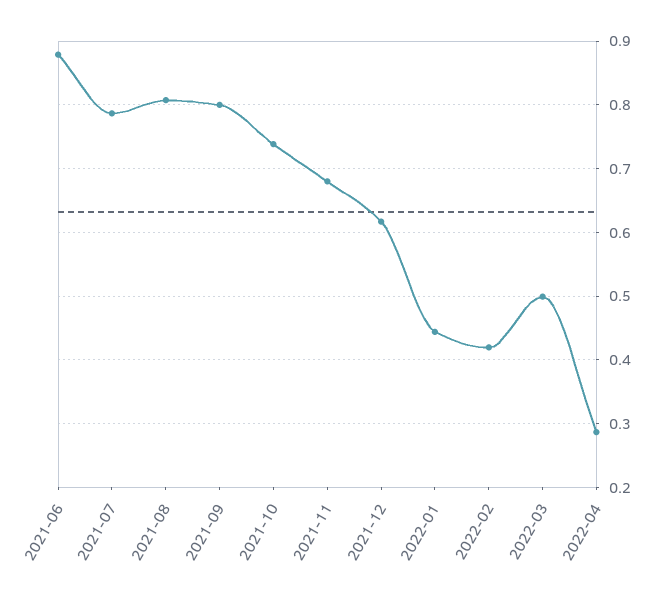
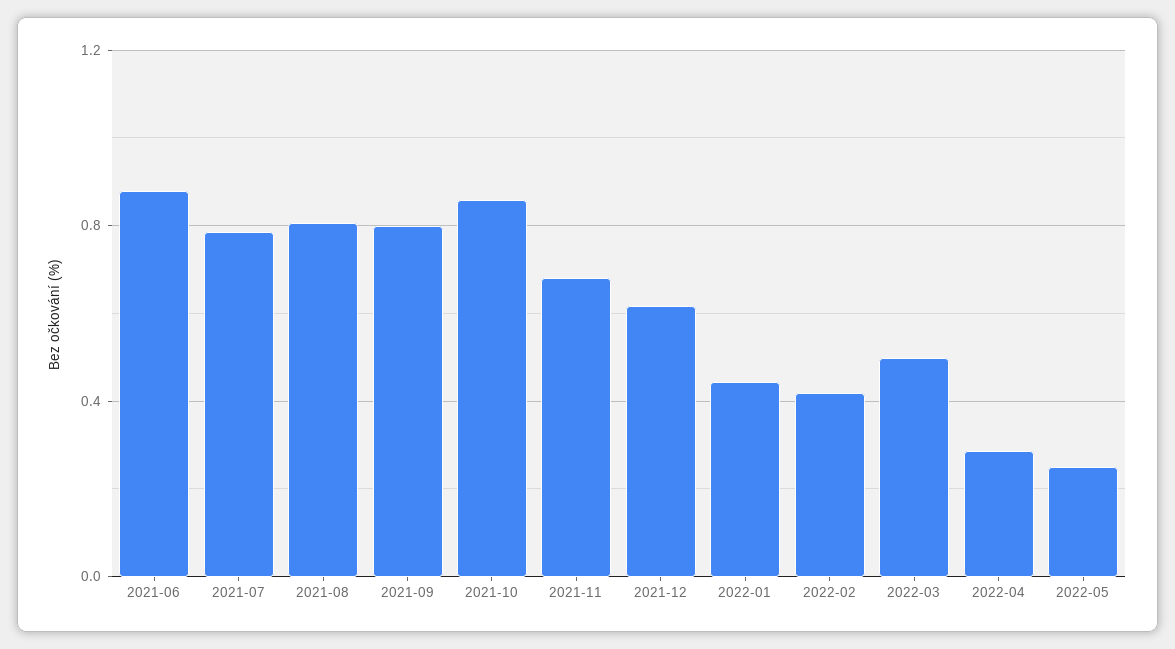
2021-10: 0.74 -> 0.85
2022-05: none -> 0.25

